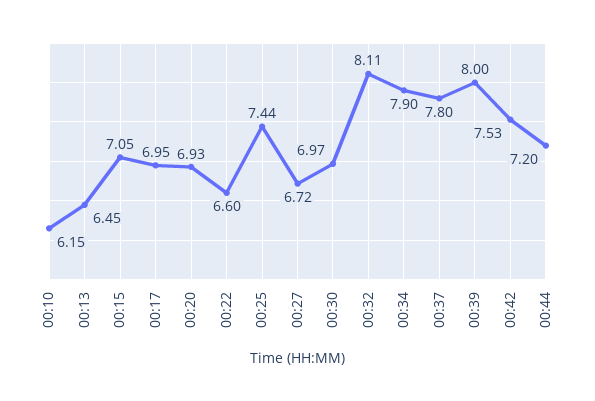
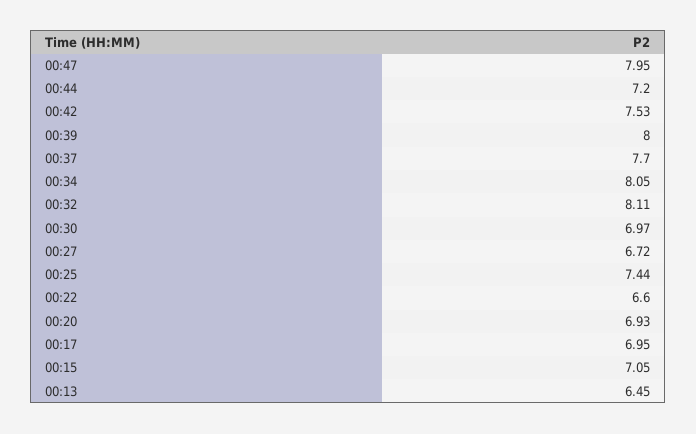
00:10: 6.15 -> none
00:34: 7.9 -> 8.05
00:37: 7.8 -> 7.7
00:47: none -> 7.95

